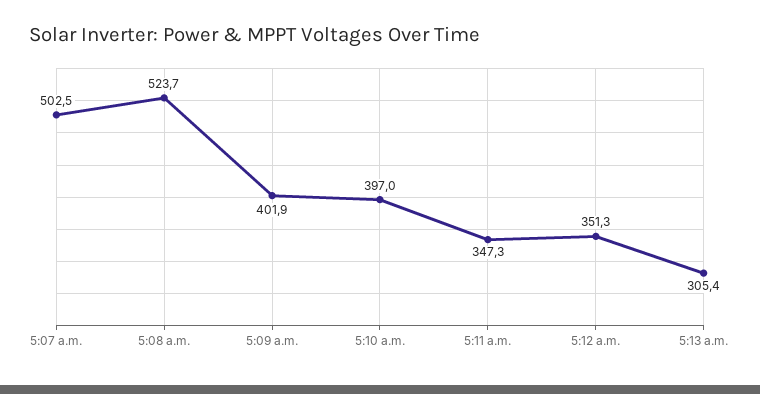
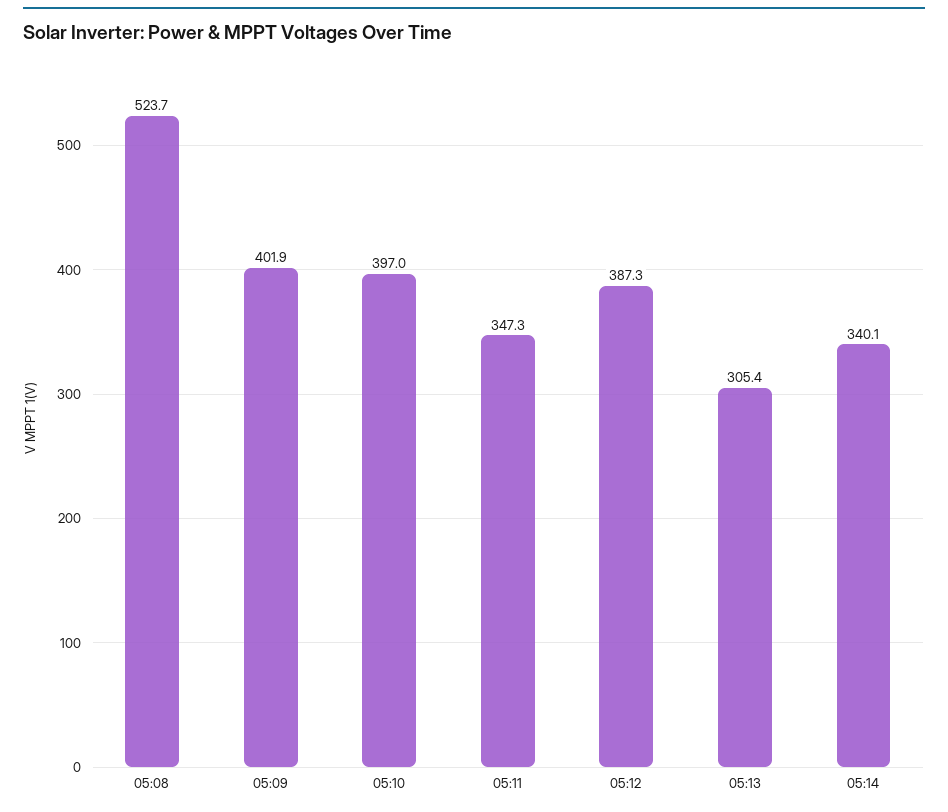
5:07 a.m.: 502.5 -> none
5:12 a.m.: 351.3 -> 387.3
05:14: none -> 340.1

